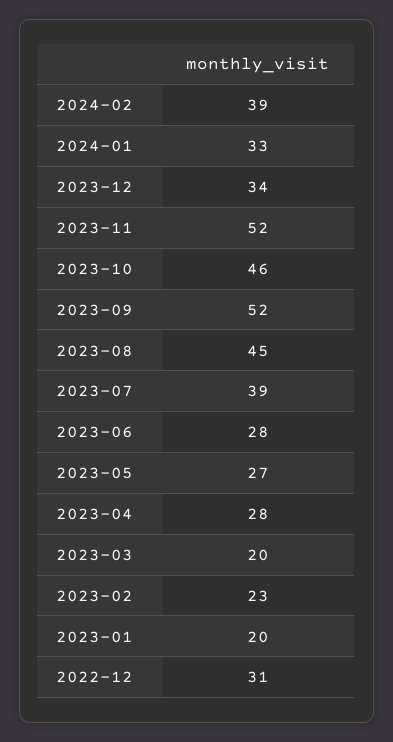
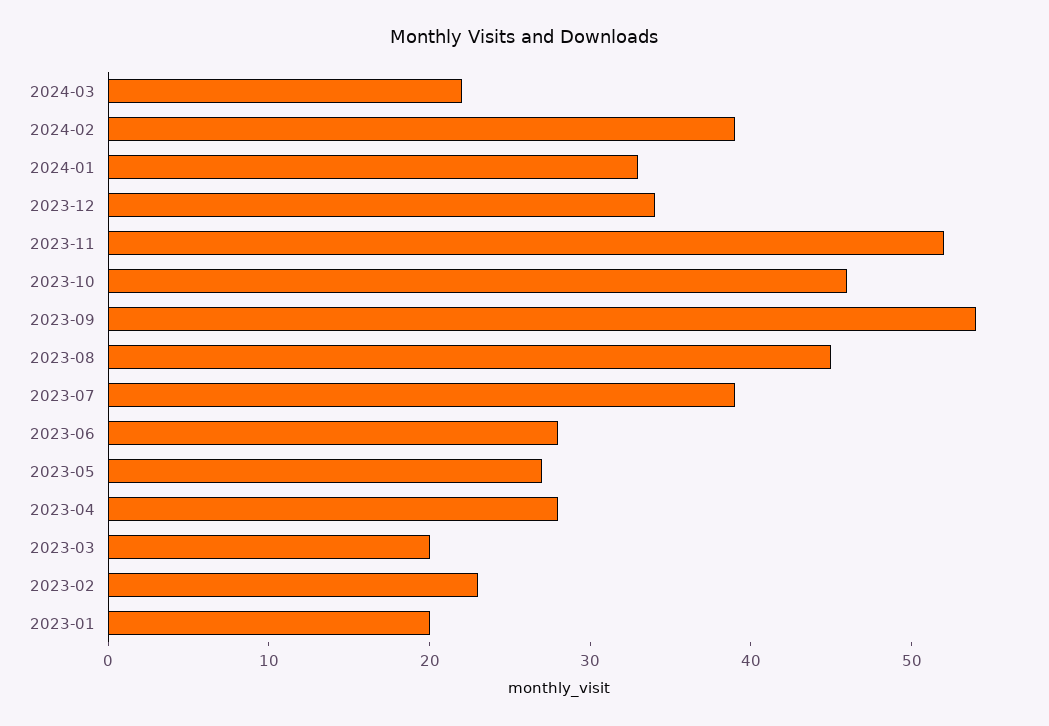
2023-09: 52 -> 54
2022-12: 31 -> none
2024-03: none -> 22

